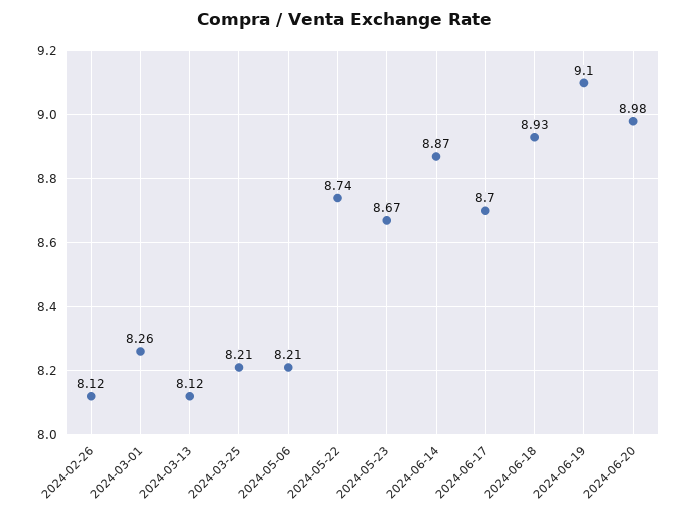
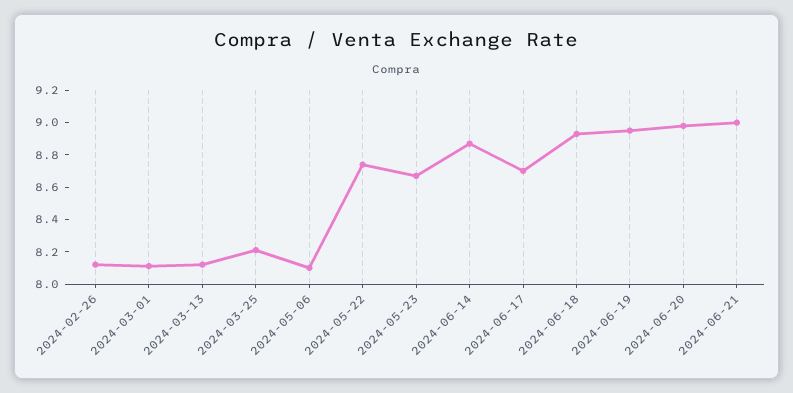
2024-03-01: 8.26 -> 8.1
2024-05-06: 8.21 -> 8.1
2024-06-19: 9.1 -> 8.95
2024-06-21: none -> 9

